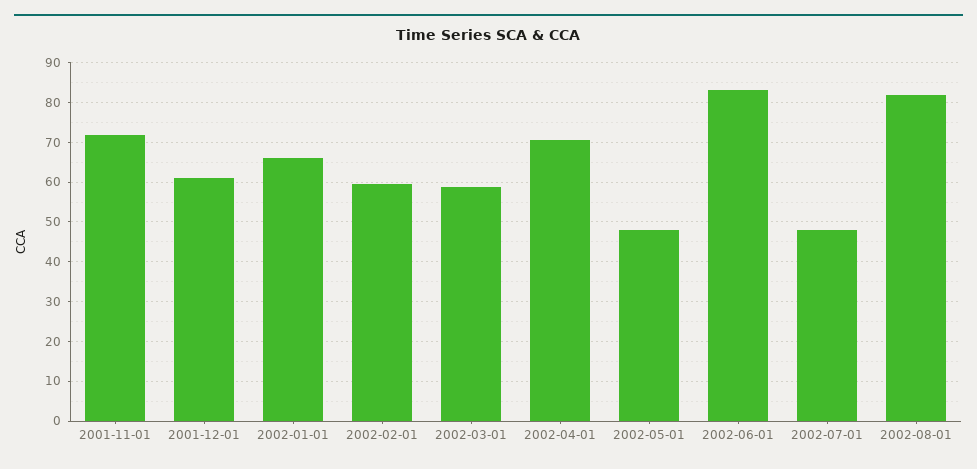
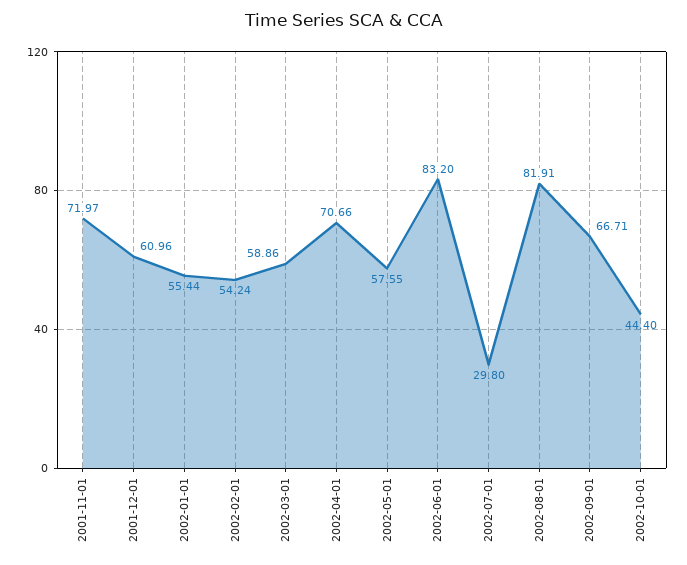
2002-01-01: 66 -> 55.44
2002-02-01: 60 -> 54.24
2002-05-01: 48 -> 57.55
2002-07-01: 48 -> 29.8
2002-09-01: none -> 66.71
2002-10-01: none -> 44.4

